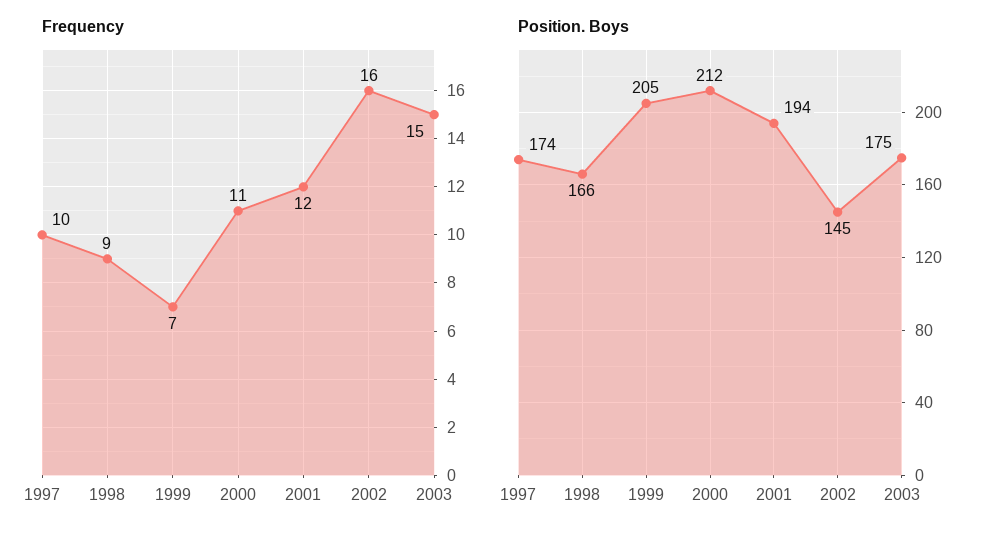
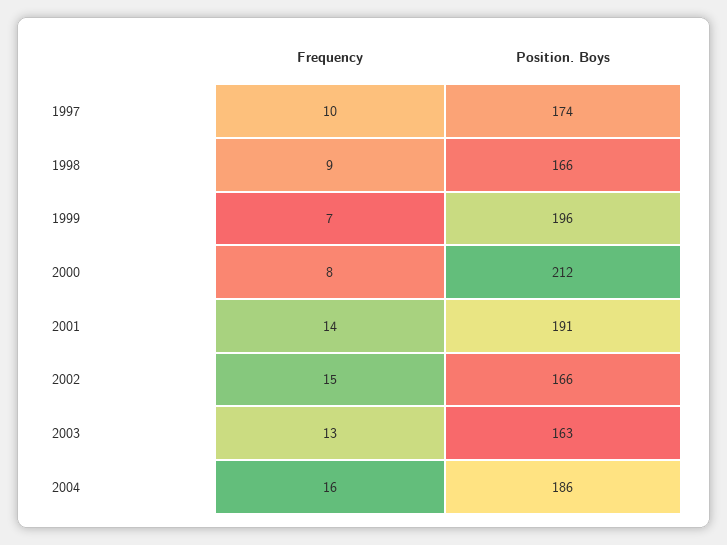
Frequency, 2000: 11 -> 8
Frequency, 2001: 12 -> 14
Frequency, 2002: 16 -> 15
Frequency, 2003: 15 -> 13
Position. Boys, 1999: 205 -> 196
Position. Boys, 2001: 194 -> 191
Position. Boys, 2002: 145 -> 166
Position. Boys, 2003: 175 -> 163
Frequency, 2004: none -> 16
Position. Boys, 2004: none -> 186

